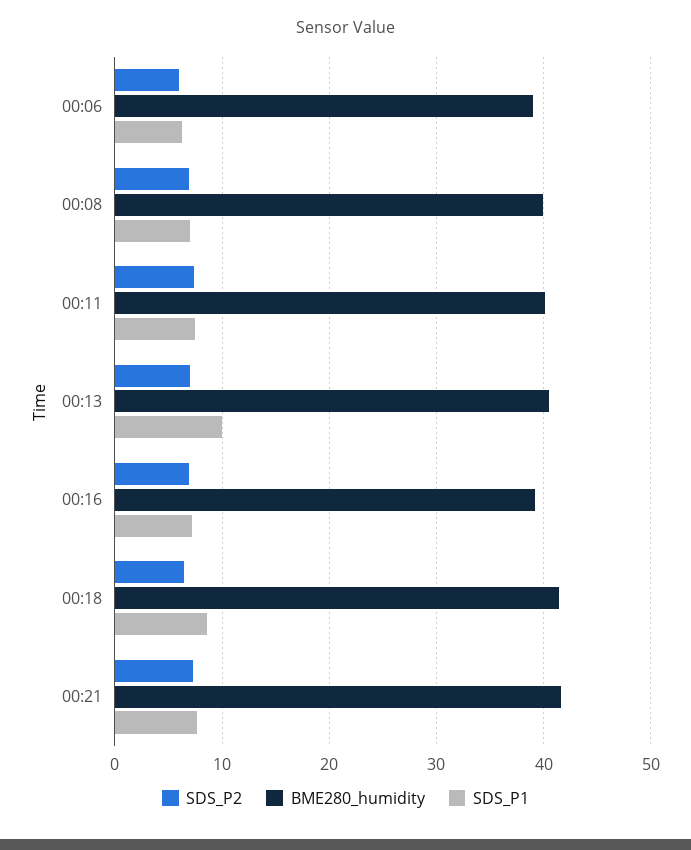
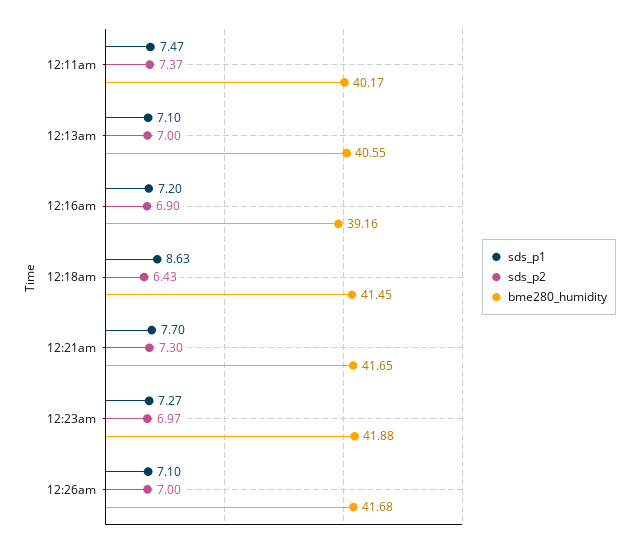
SDS_P2, 00:06: 6 -> none
BME280_humidity, 00:06: 39 -> none
SDS_P1, 00:06: 6 -> none
SDS_P2, 00:08: 7 -> none
BME280_humidity, 00:08: 40 -> none
SDS_P1, 00:08: 7 -> none
SDS_P1, 00:13: 10 -> 7.1
SDS_P1, 12:23am: none -> 7.27
SDS_P2, 12:23am: none -> 6.97
BME280_humidity, 12:23am: none -> 41.88
SDS_P1, 12:26am: none -> 7.1
SDS_P2, 12:26am: none -> 7
BME280_humidity, 12:26am: none -> 41.68

